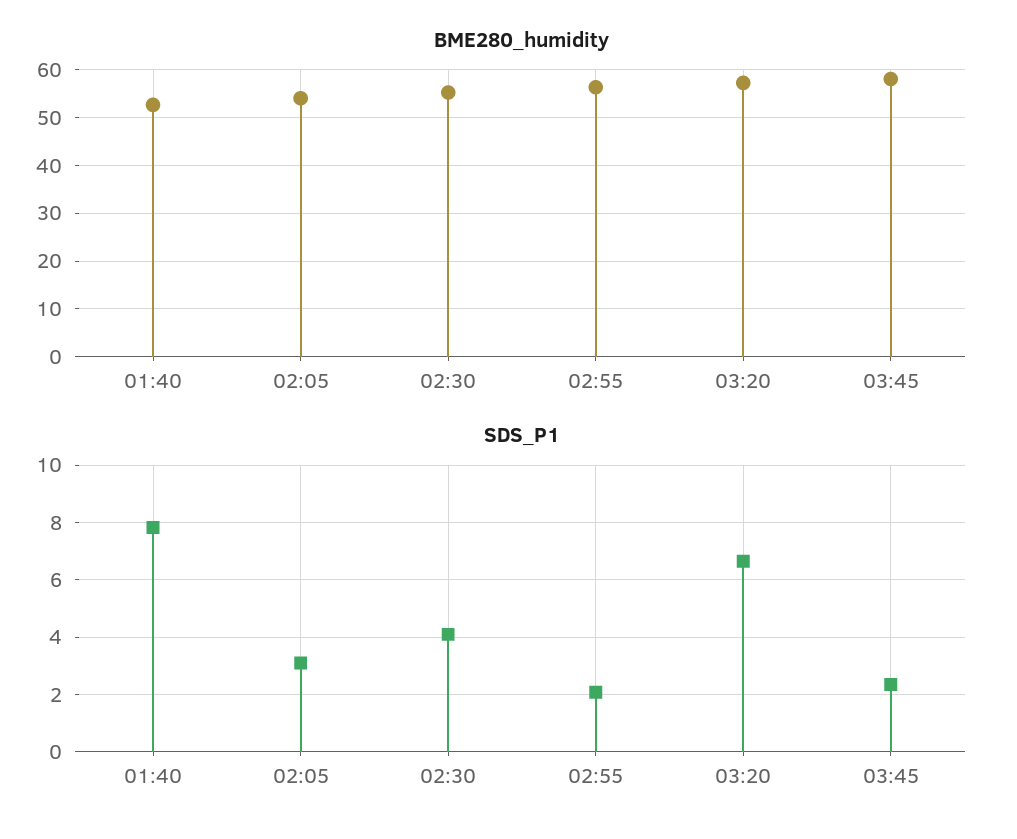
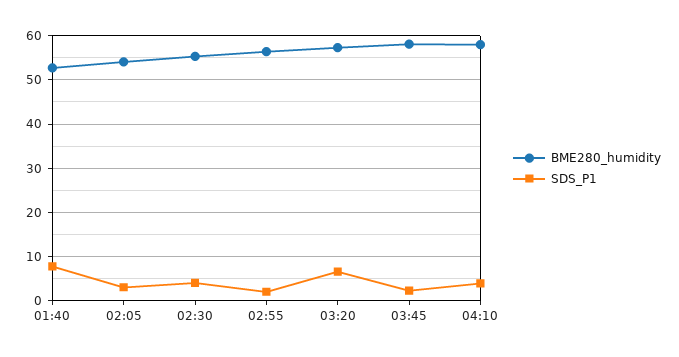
BME280_humidity, 04:10: none -> 58
SDS_P1, 04:10: none -> 4

